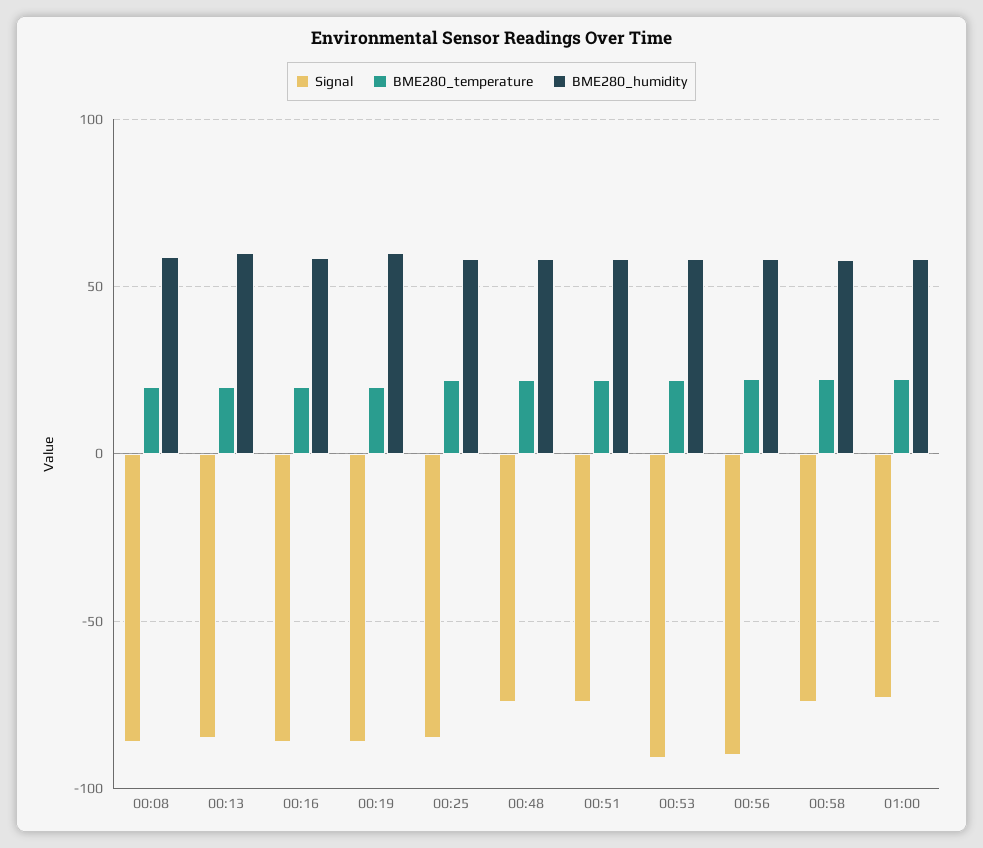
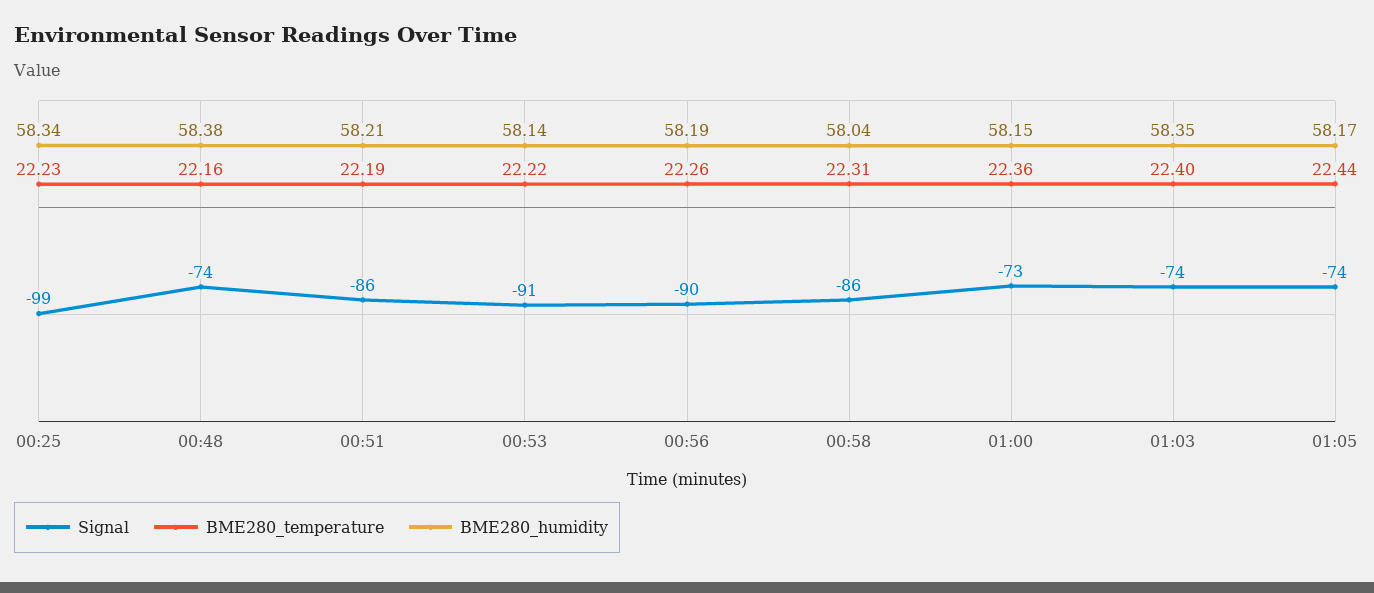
Signal, 00:08: -85 -> none
BME280_temperature, 00:08: 20 -> none
BME280_humidity, 00:08: 60 -> none
Signal, 00:13: -85 -> none
BME280_temperature, 00:13: 20 -> none
BME280_humidity, 00:13: 60 -> none
Signal, 00:16: -85 -> none
BME280_temperature, 00:16: 20 -> none
BME280_humidity, 00:16: 60 -> none
Signal, 00:19: -85 -> none
BME280_temperature, 00:19: 20 -> none
BME280_humidity, 00:19: 60 -> none
Signal, 00:25: -85 -> -99
Signal, 00:51: -75 -> -86
Signal, 00:58: -75 -> -86
Signal, 01:03: none -> -74
BME280_temperature, 01:03: none -> 22.4
BME280_humidity, 01:03: none -> 58.35
Signal, 01:05: none -> -74
BME280_temperature, 01:05: none -> 22.44
BME280_humidity, 01:05: none -> 58.17

